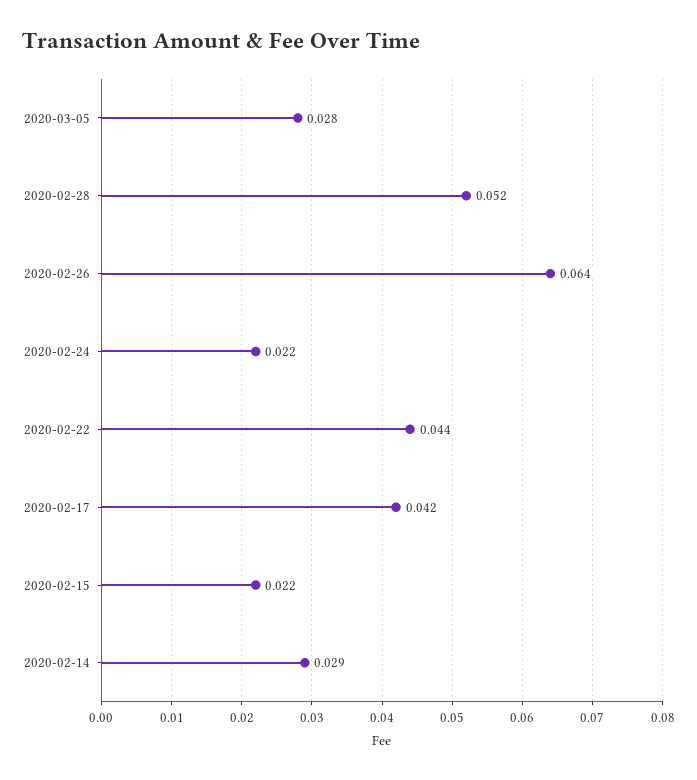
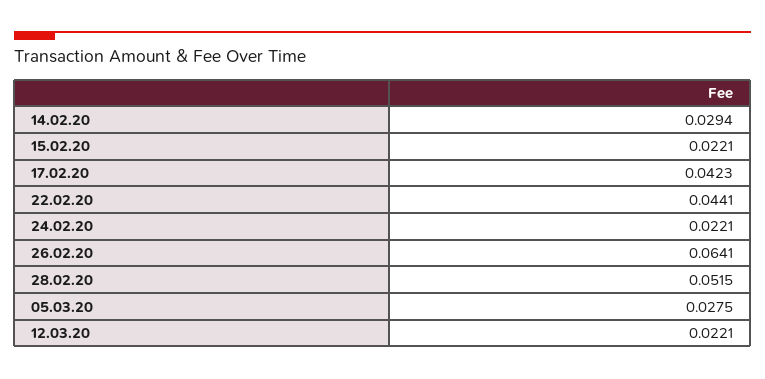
12.03.20: none -> 0.0221

